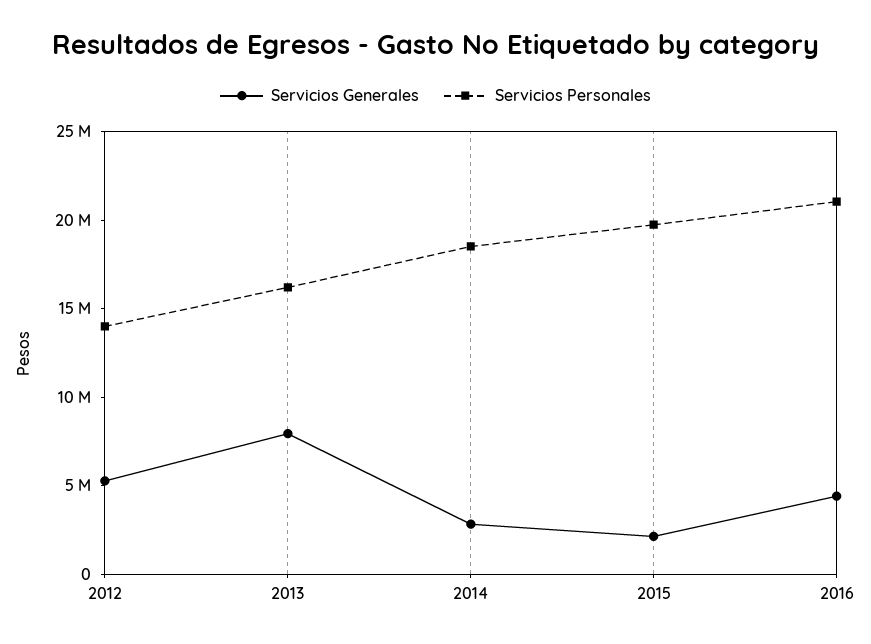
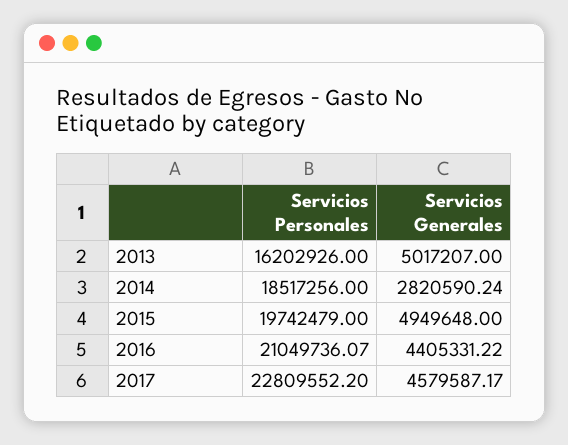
Servicios Generales, 2012: 5000000 -> none
Servicios Personales, 2012: 14000000 -> none
Servicios Generales, 2013: 8000000 -> 5017207
Servicios Generales, 2015: 2000000 -> 4949648
Servicios Personales, 2017: none -> 22809552.2
Servicios Generales, 2017: none -> 4579587.17

